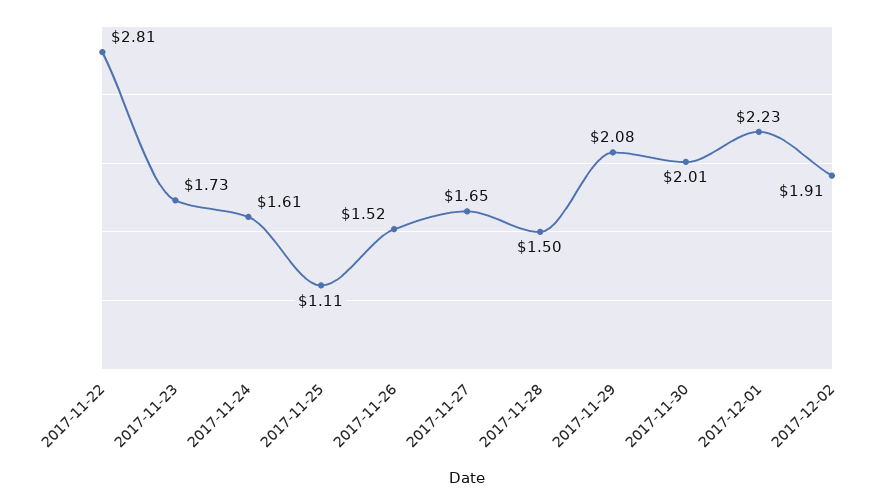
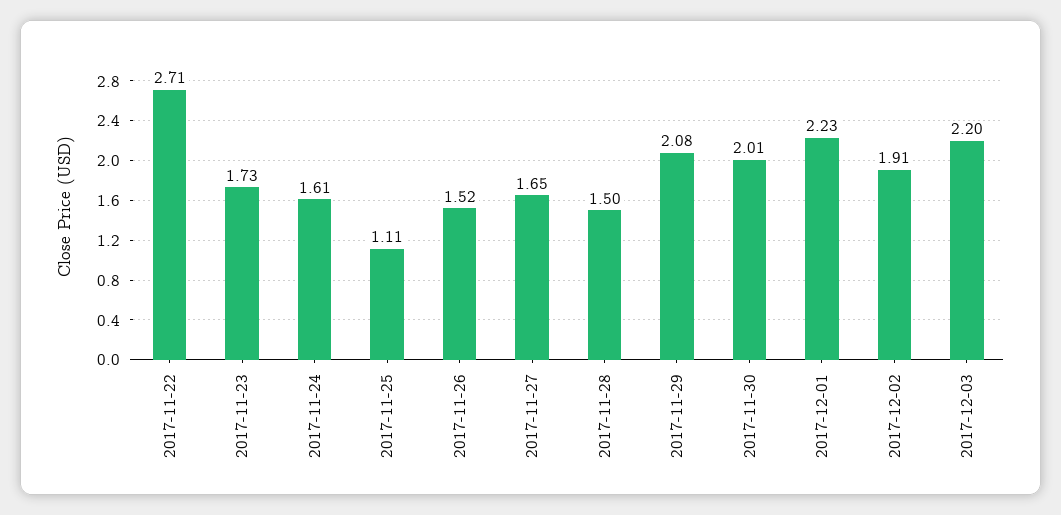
2017-11-22: 2.81 -> 2.71
2017-12-03: none -> 2.2

